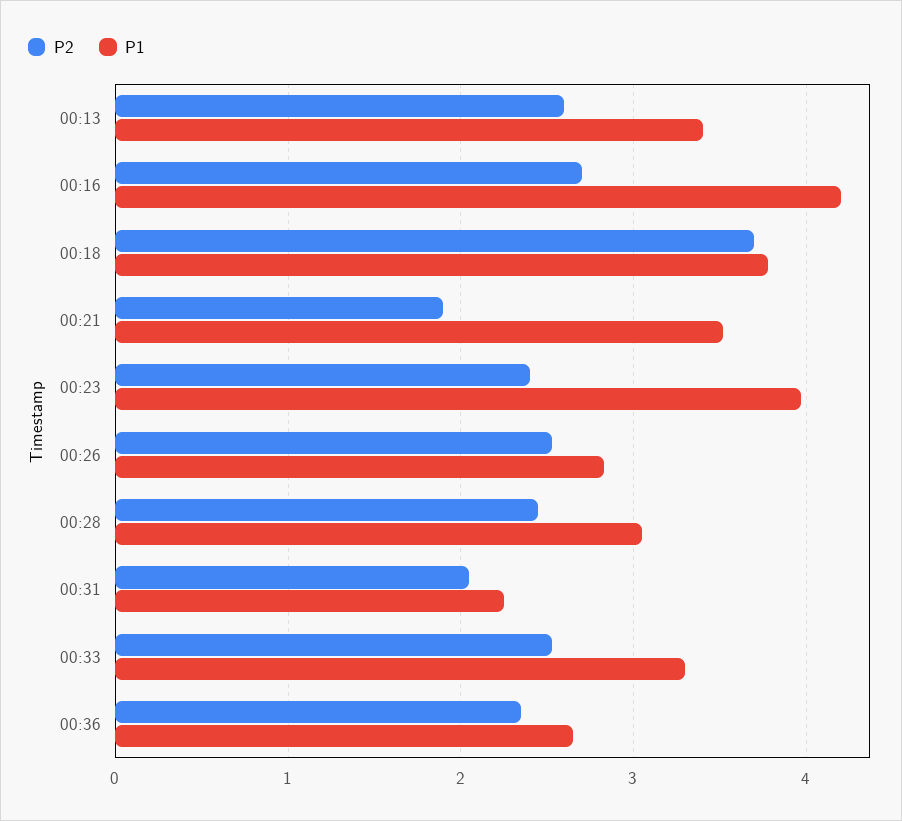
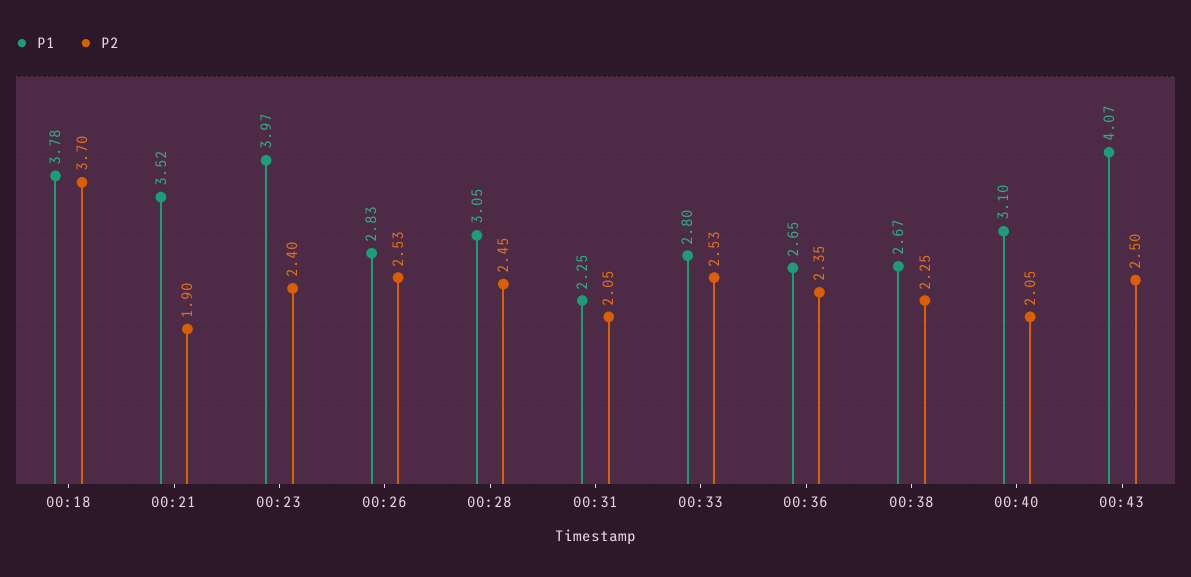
P2, 00:13: 2.6 -> none
P1, 00:13: 3.4 -> none
P2, 00:16: 2.7 -> none
P1, 00:16: 4.2 -> none
P1, 00:33: 3.3 -> 2.8
P1, 00:38: none -> 2.67
P2, 00:38: none -> 2.25
P1, 00:40: none -> 3.1
P2, 00:40: none -> 2.05
P1, 00:43: none -> 4.07
P2, 00:43: none -> 2.5

